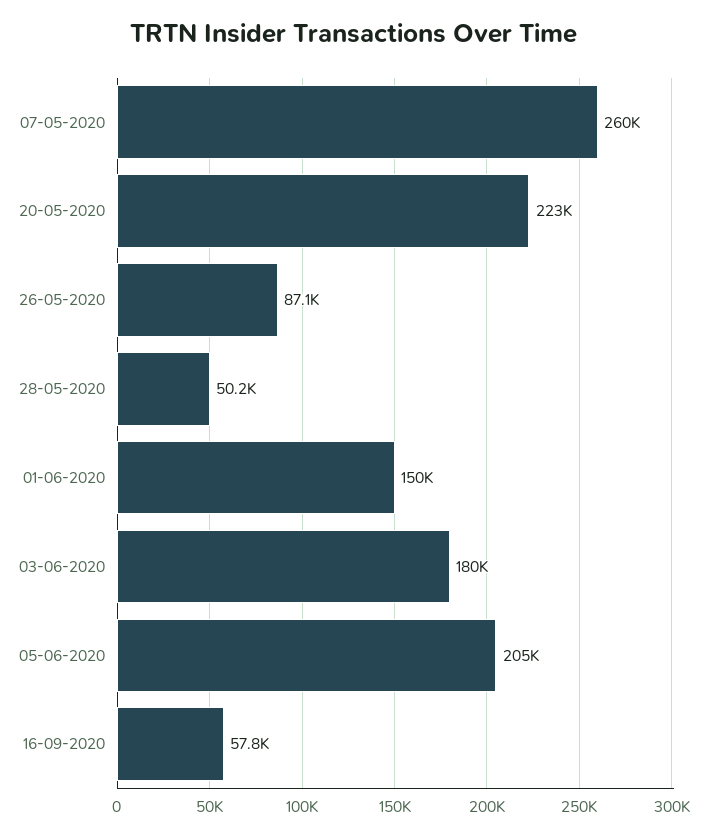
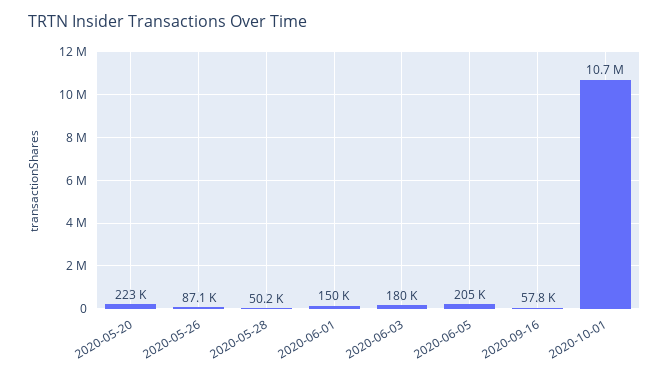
07-05-2020: 260000 -> none
2020-10-01: none -> 10700000

